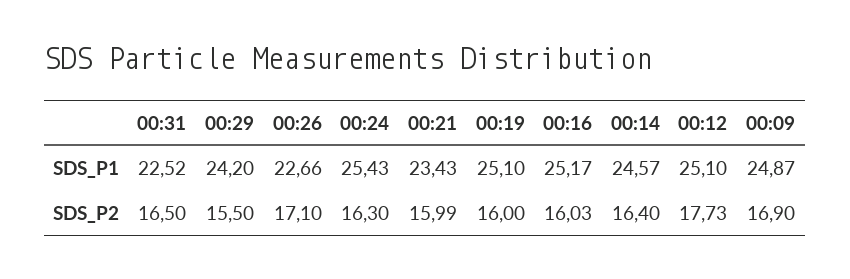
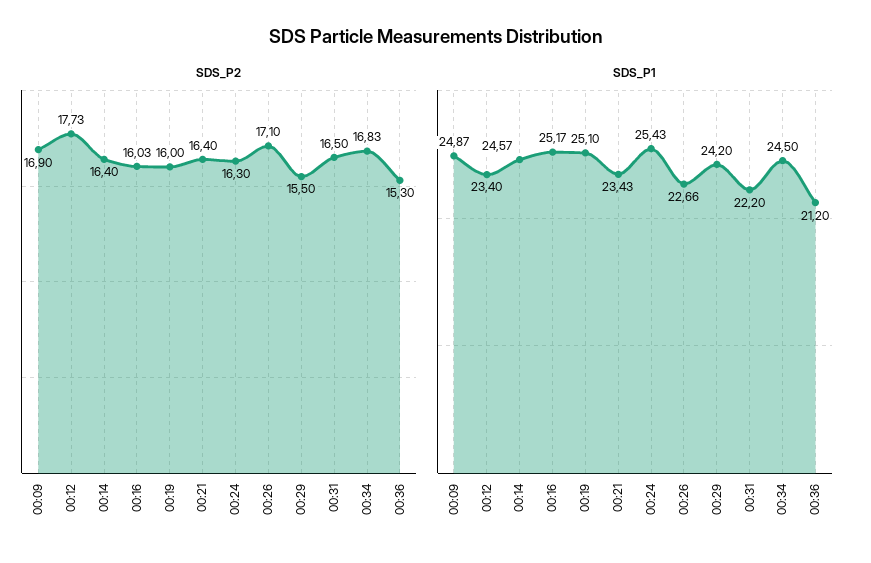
SDS_P1, 00:31: 22.52 -> 22.2
SDS_P1, 00:12: 25.1 -> 23.4
SDS_P2, 00:21: 15.99 -> 16.4
SDS_P2, 00:34: none -> 16.83
SDS_P2, 00:36: none -> 15.3
SDS_P1, 00:34: none -> 24.5
SDS_P1, 00:36: none -> 21.2

